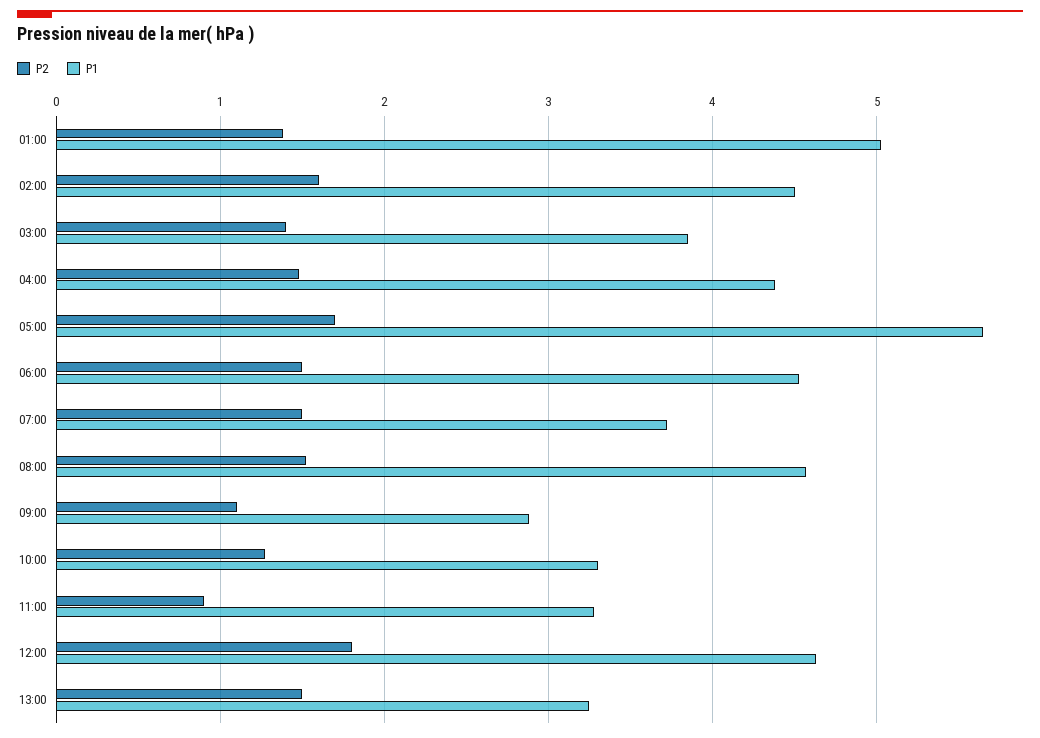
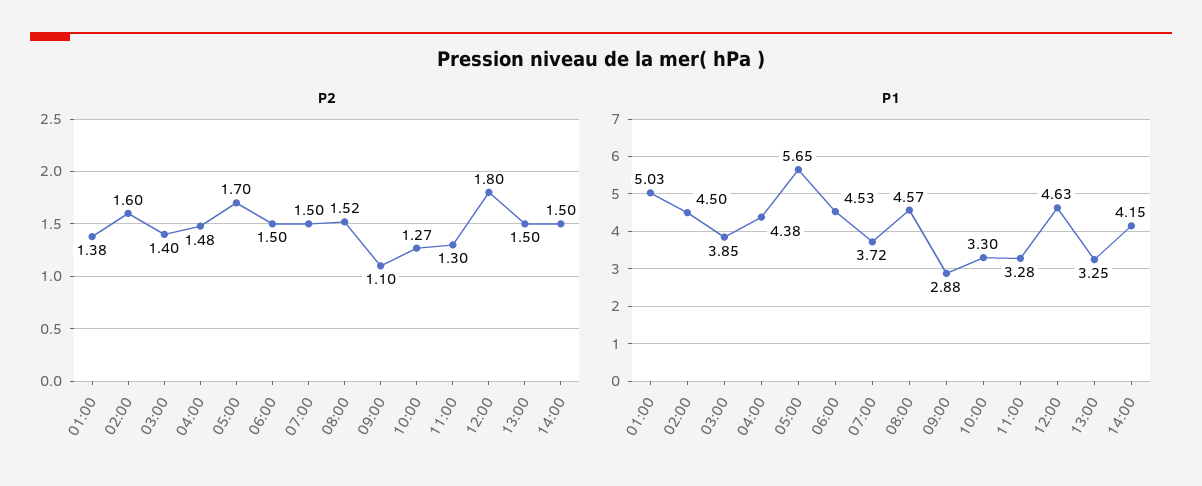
P2, 11:00: 0.9 -> 1.3
P2, 14:00: none -> 1.5
P1, 14:00: none -> 4.15

